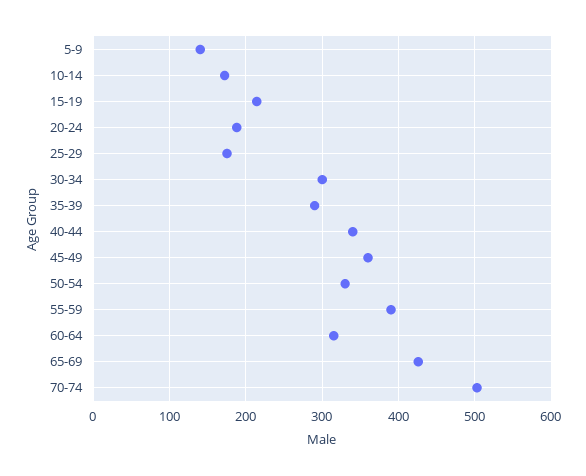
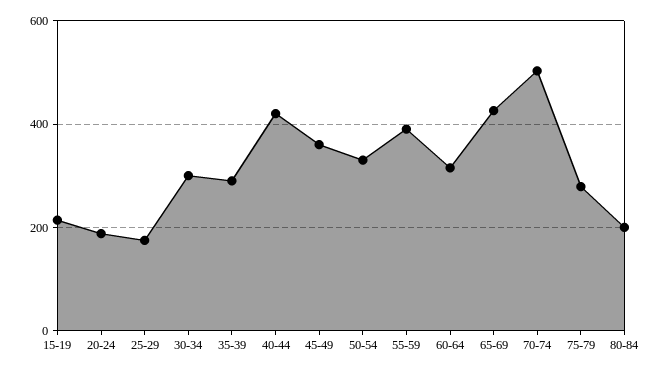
5-9: 140 -> none
10-14: 170 -> none
40-44: 340 -> 420
75-79: none -> 280
80-84: none -> 200

